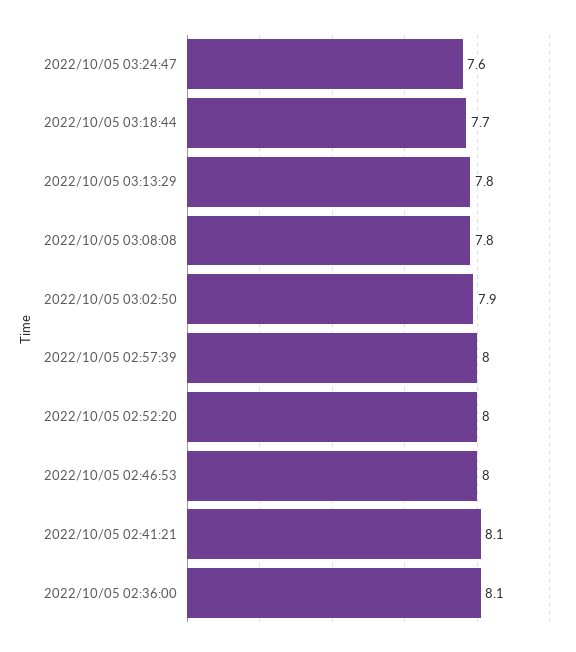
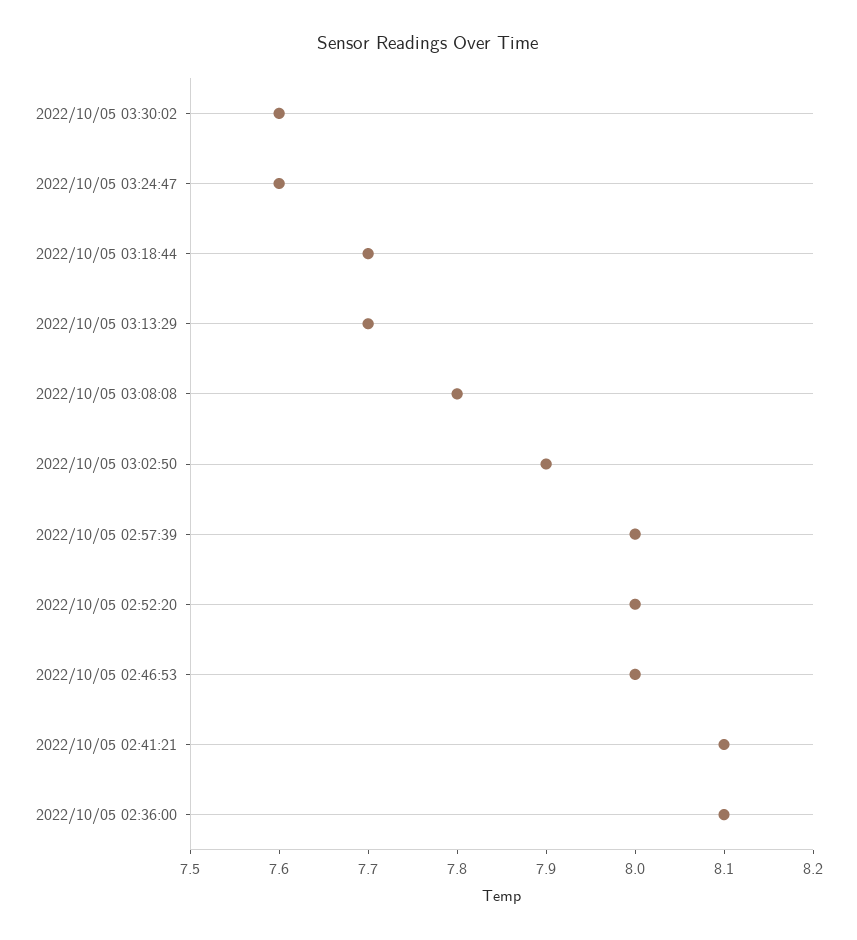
2022/10/05 03:13:29: 7.8 -> 7.7
2022/10/05 03:30:02: none -> 7.6

